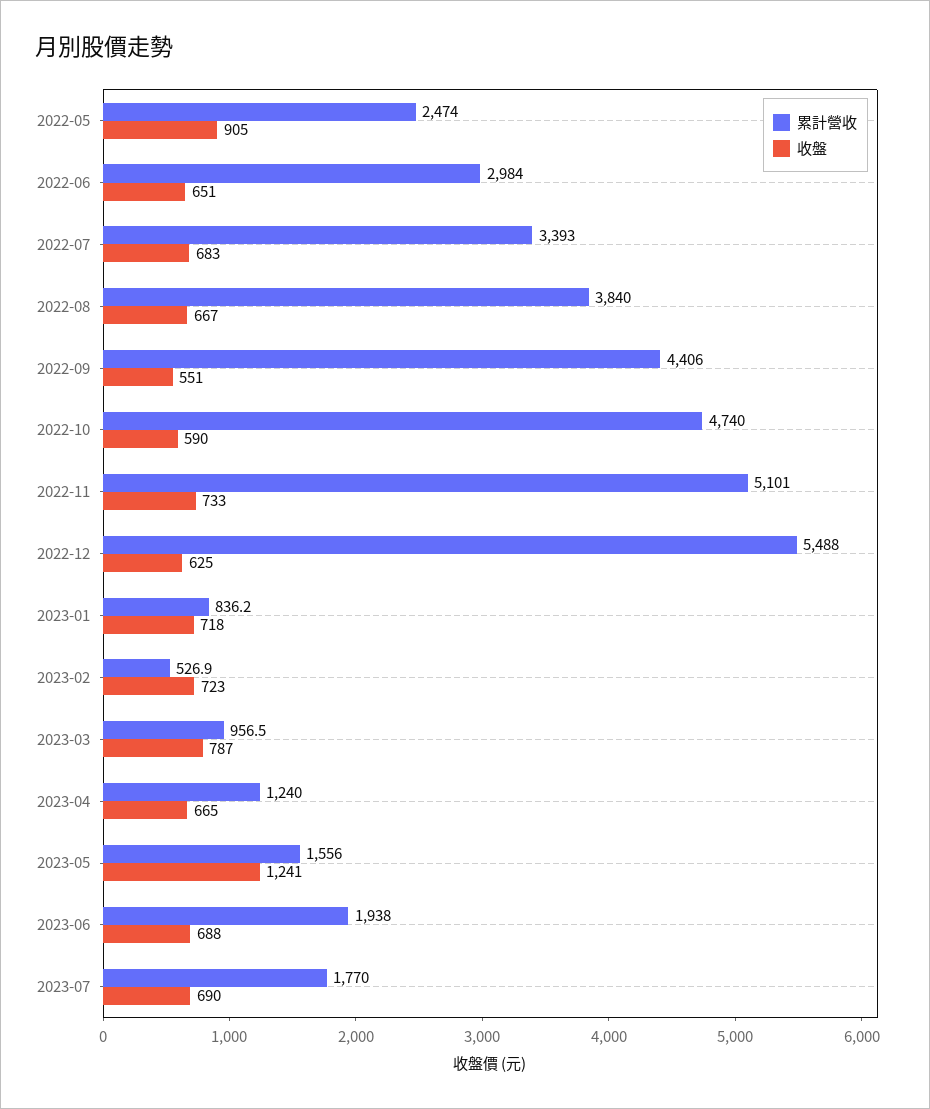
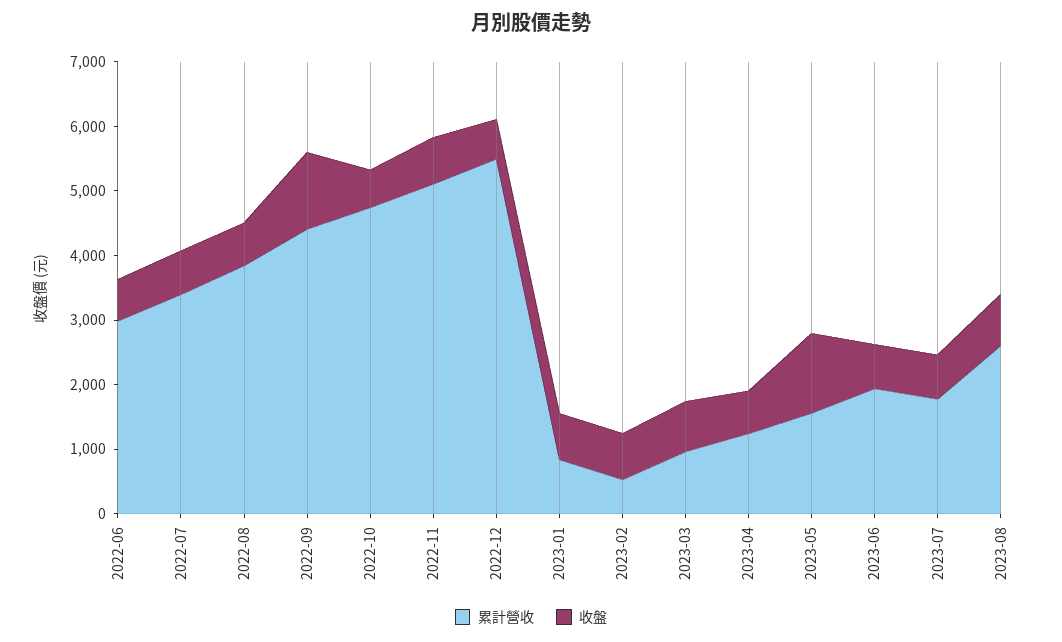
累計營收, 2022-05: 2474 -> none
收盤, 2022-05: 905 -> none
收盤, 2022-09: 551 -> 1200
累計營收, 2023-08: none -> 2600
收盤, 2023-08: none -> 800

